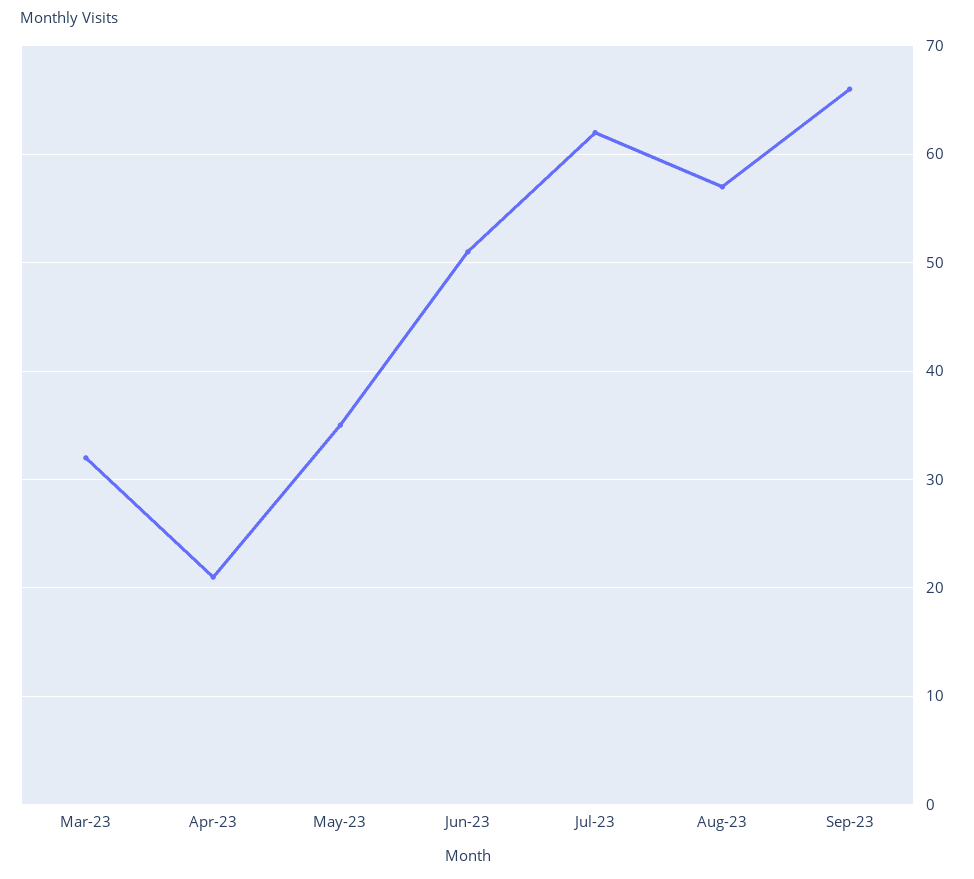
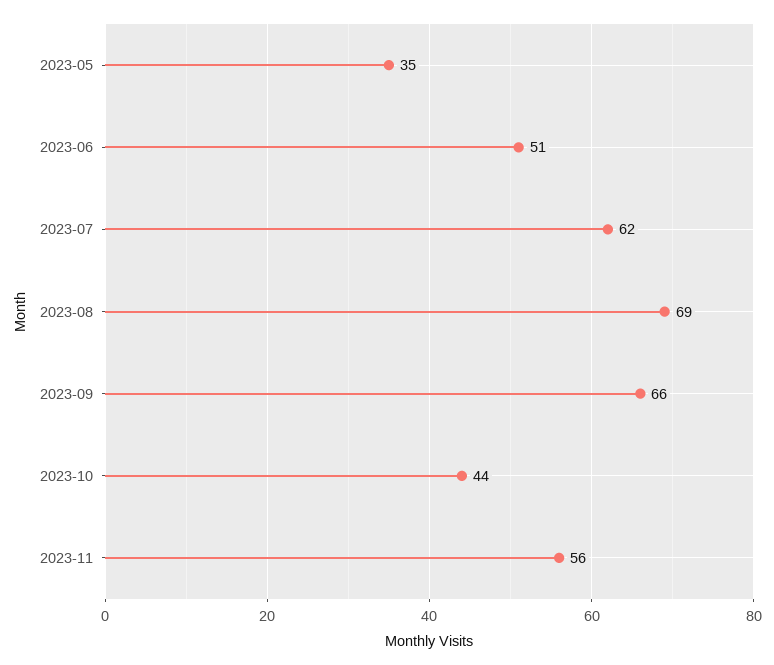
Mar-23: 32 -> none
Apr-23: 21 -> none
Aug-23: 57 -> 69
2023-10: none -> 44
2023-11: none -> 56

